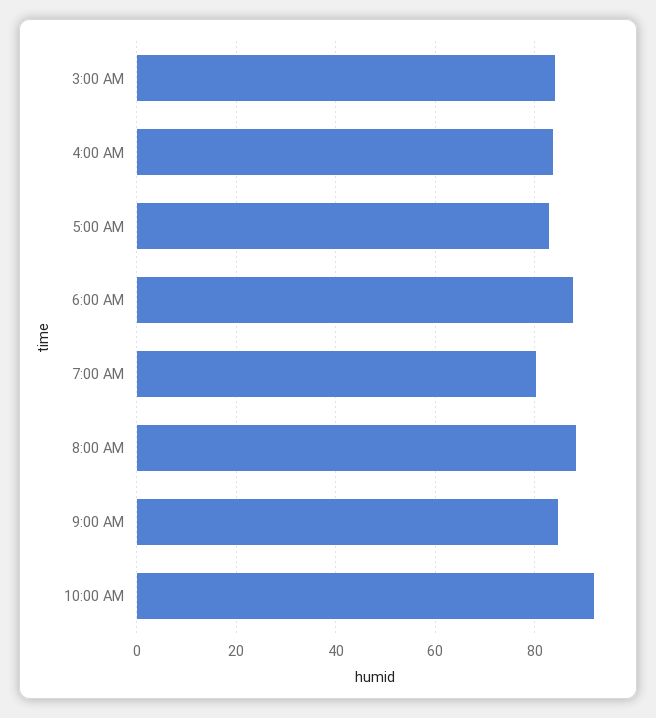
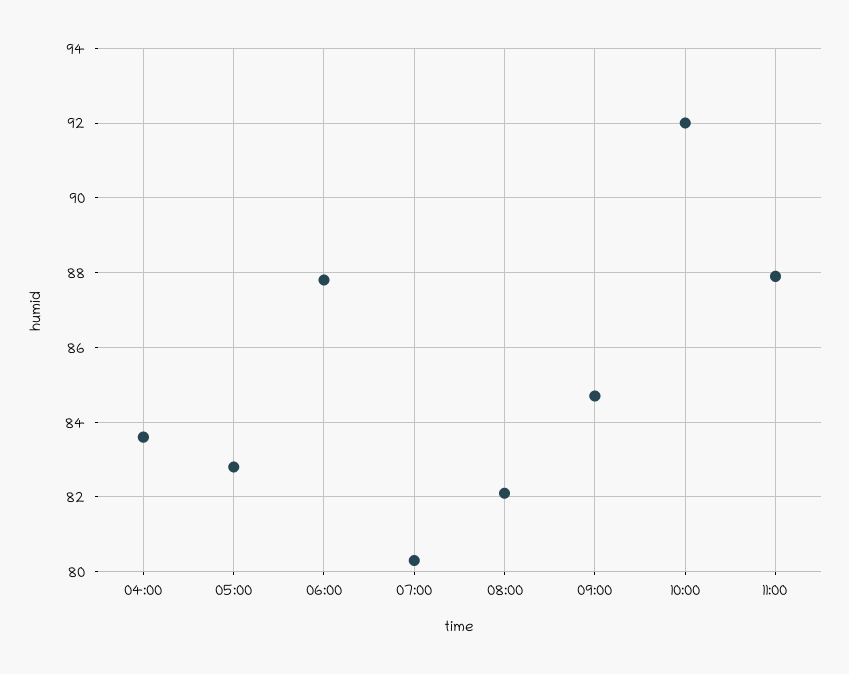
3:00 AM: 84 -> none
8:00 AM: 88 -> 82
11:00: none -> 88

